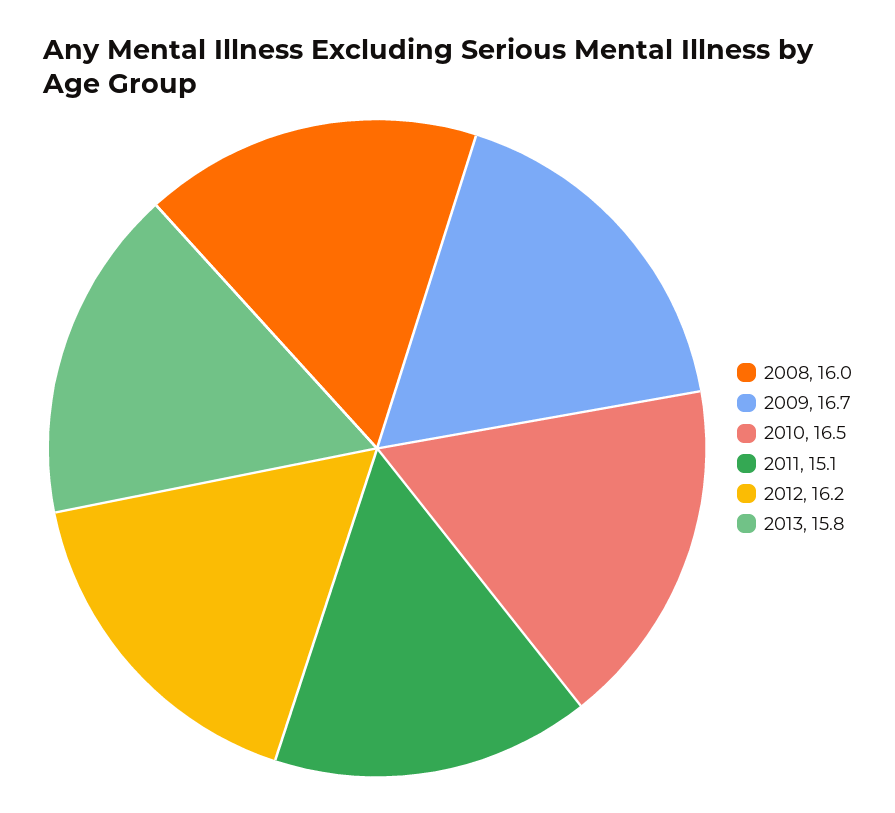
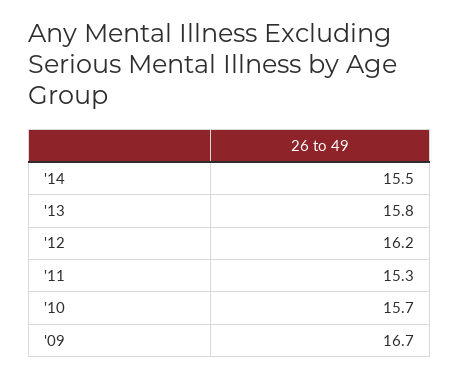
2008: 16 -> none
2010: 16.5 -> 15.7
2011: 15.1 -> 15.3
'14: none -> 15.5

